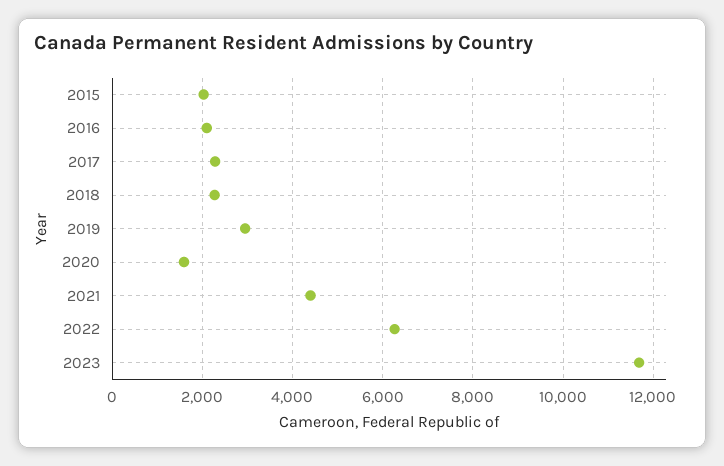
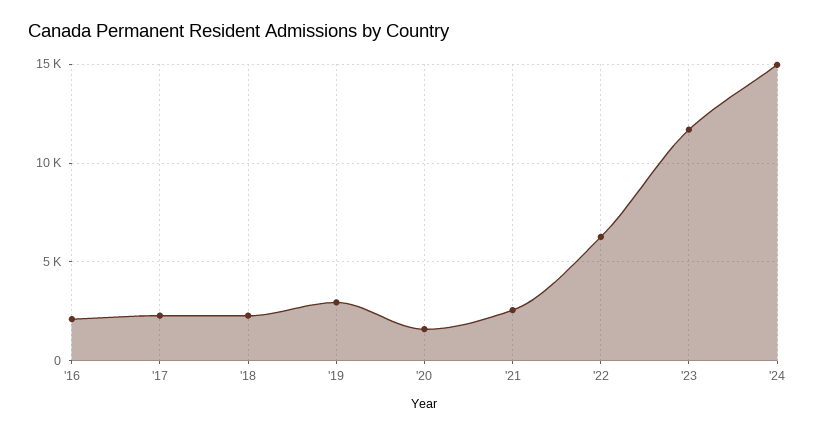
2015: 2000 -> none
2021: 4400 -> 2500
'24: none -> 15000

